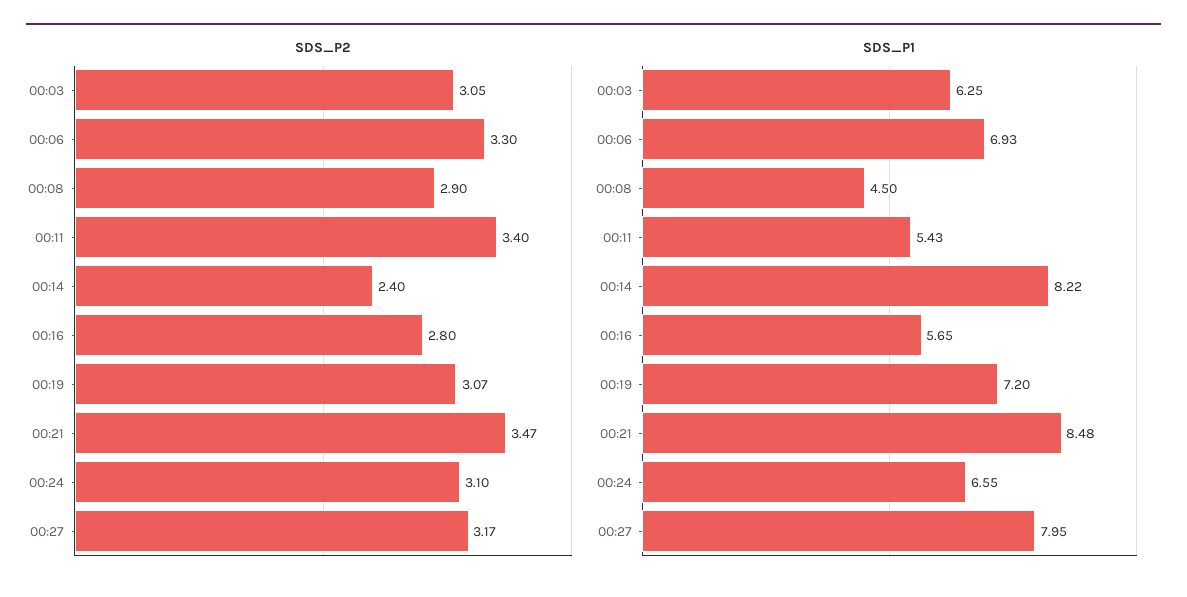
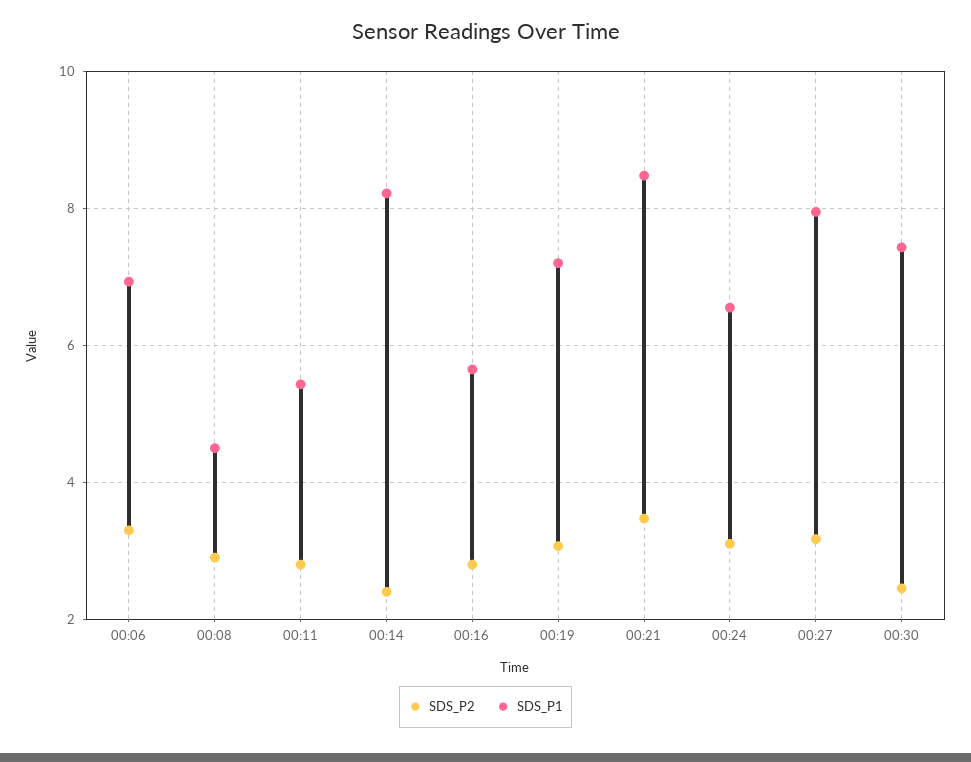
SDS_P2, 00:03: 3.05 -> none
SDS_P2, 00:11: 3.4 -> 2.8
SDS_P1, 00:03: 6.25 -> none
SDS_P2, 00:30: none -> 2.4
SDS_P1, 00:30: none -> 7.4

